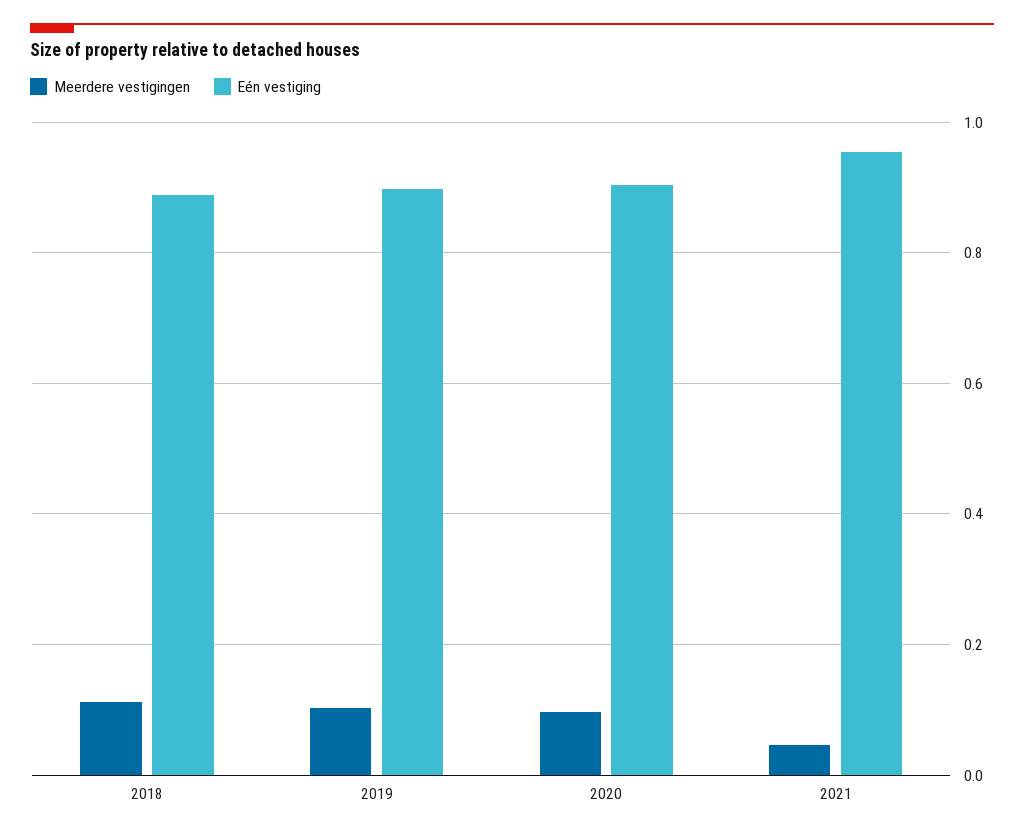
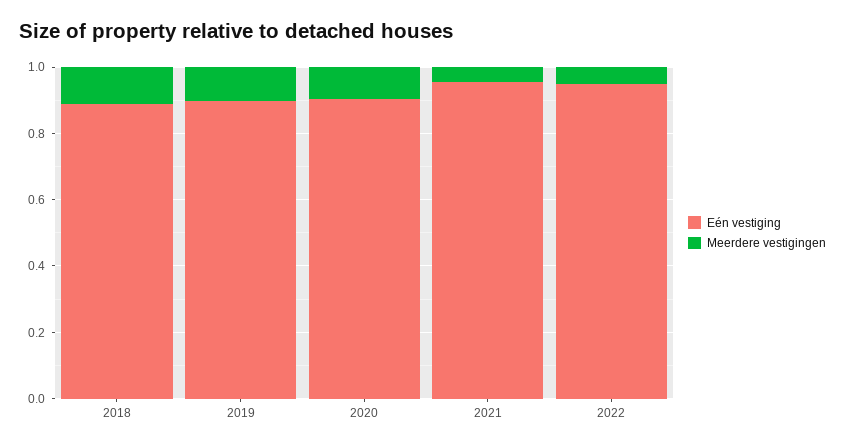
Eén vestiging, 2022: none -> 0.95
Meerdere vestigingen, 2022: none -> 0.05

